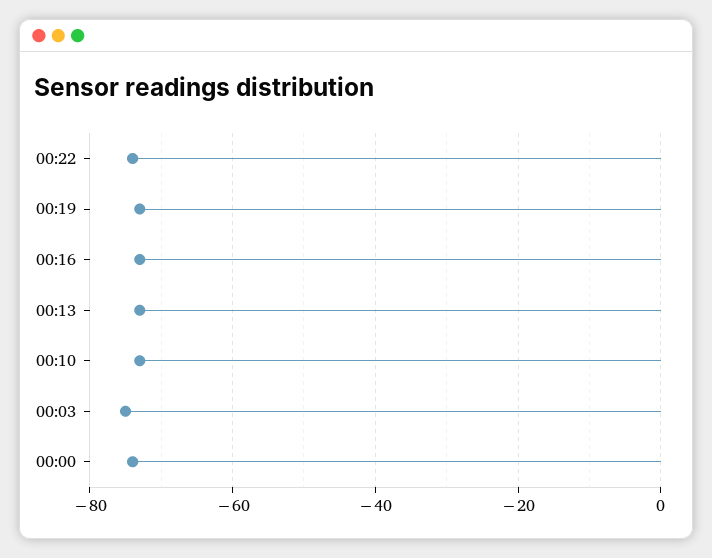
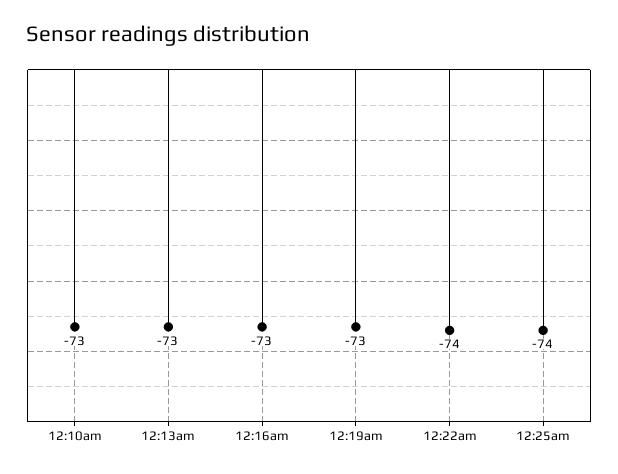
00:03: -75 -> none
00:00: -75 -> none
12:25am: none -> -74

